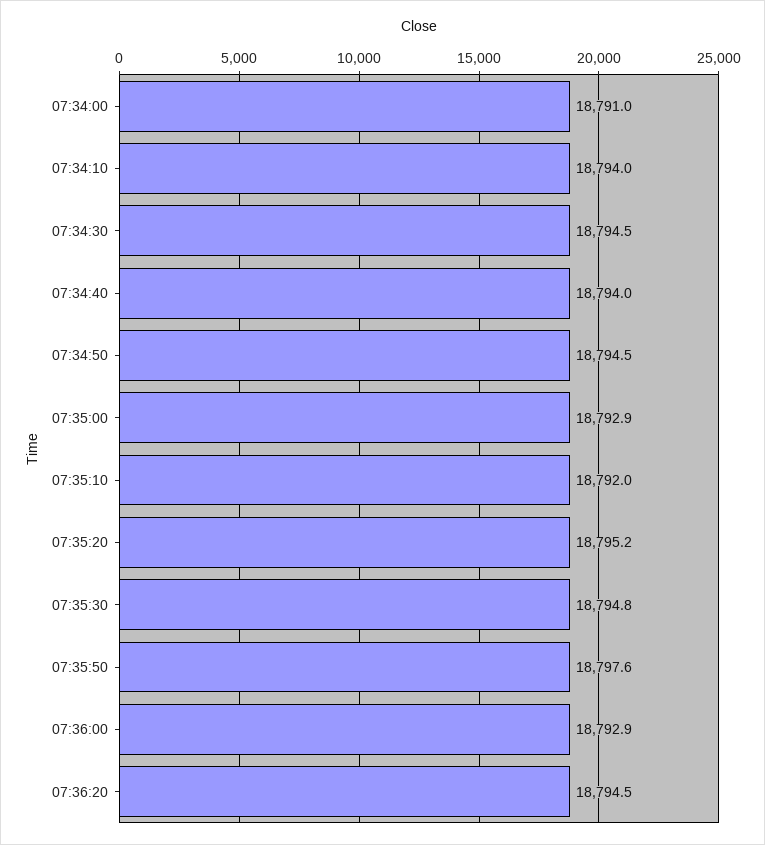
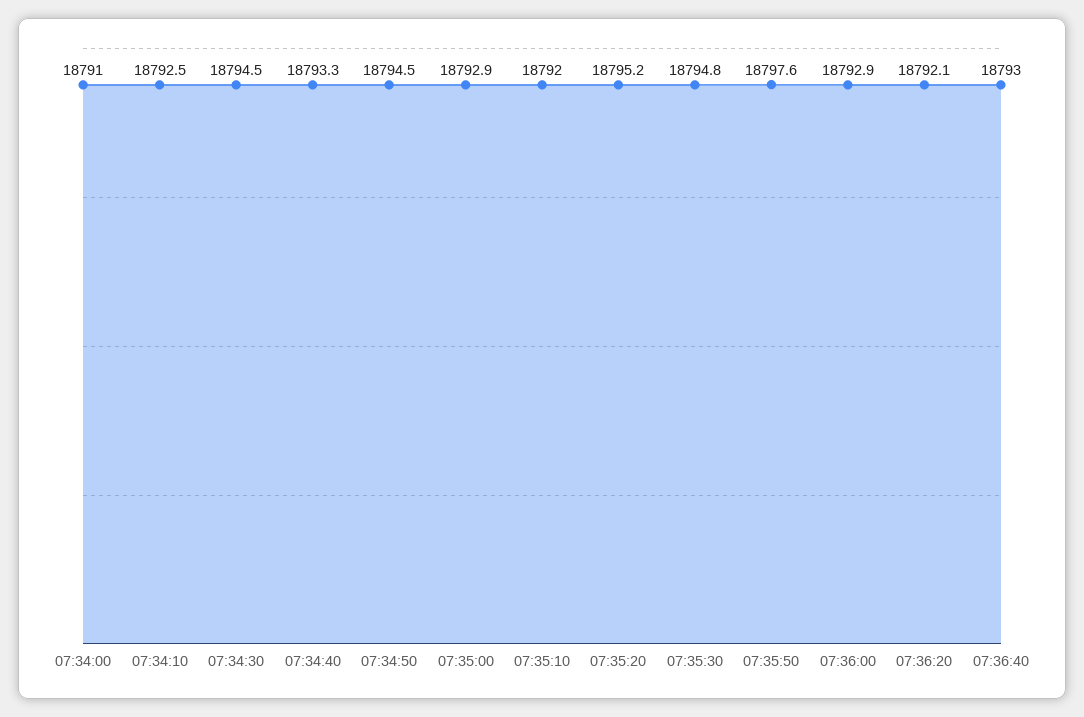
07:34:10: 18794 -> 18792.5
07:34:40: 18794 -> 18793.3
07:36:20: 18794.5 -> 18792.1
07:36:40: none -> 18793

